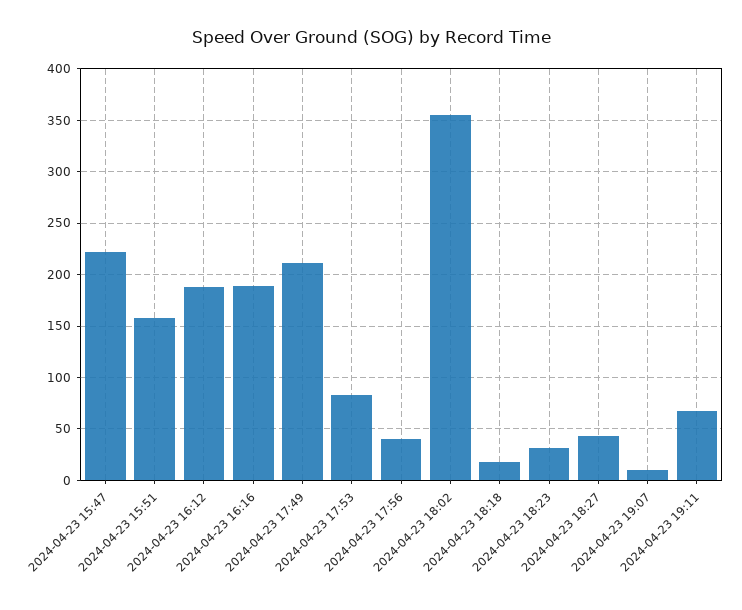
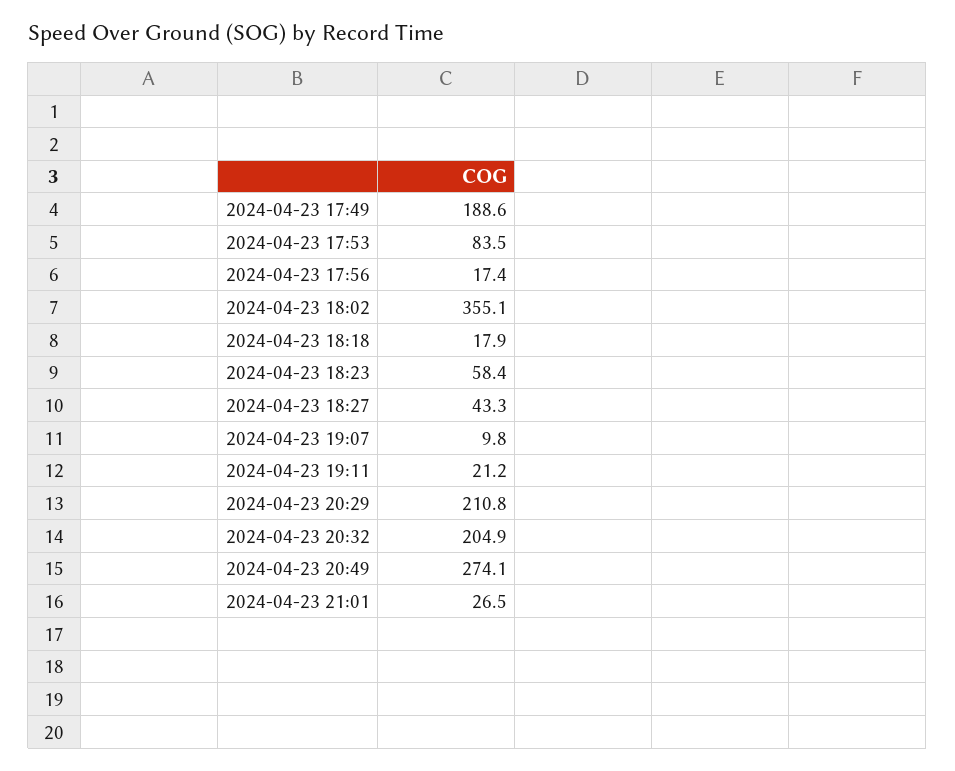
2024-04-23 15:47: 220 -> none
2024-04-23 15:51: 160 -> none
2024-04-23 16:12: 190 -> none
2024-04-23 16:16: 190 -> none
2024-04-23 17:49: 210 -> 188.6
2024-04-23 17:56: 40 -> 17.4
2024-04-23 18:23: 30 -> 58.4
2024-04-23 19:11: 70 -> 21.2
2024-04-23 20:29: none -> 210.8
2024-04-23 20:32: none -> 204.9
2024-04-23 20:49: none -> 274.1
2024-04-23 21:01: none -> 26.5

